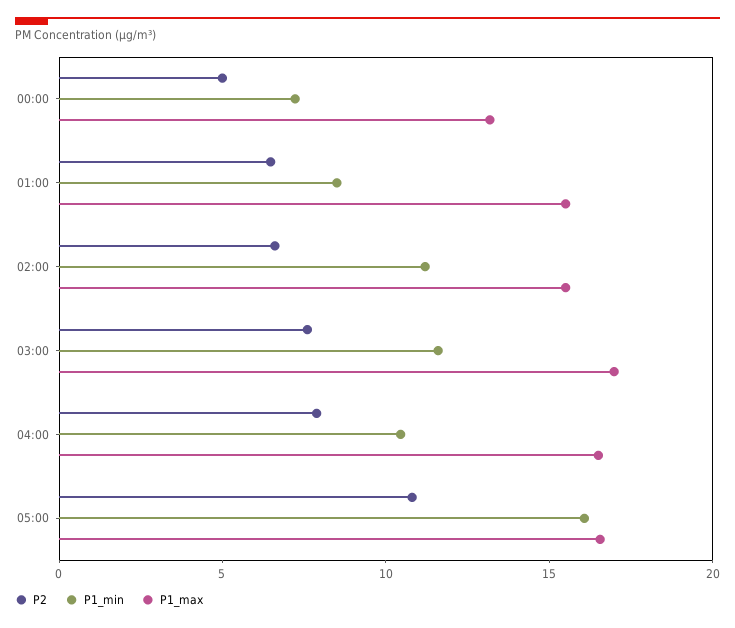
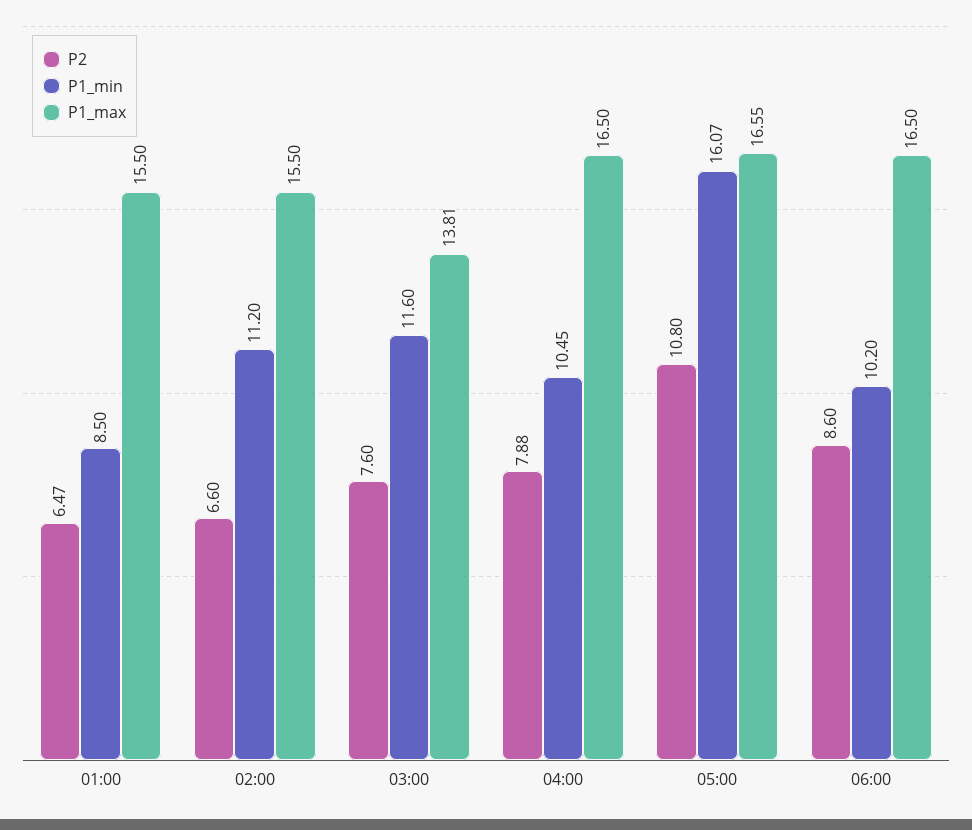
P2, 00:00: 5 -> none
P1_min, 00:00: 7 -> none
P1_max, 00:00: 13 -> none
P1_max, 03:00: 17 -> 13.81
P2, 06:00: none -> 8.6
P1_min, 06:00: none -> 10.2
P1_max, 06:00: none -> 16.5

